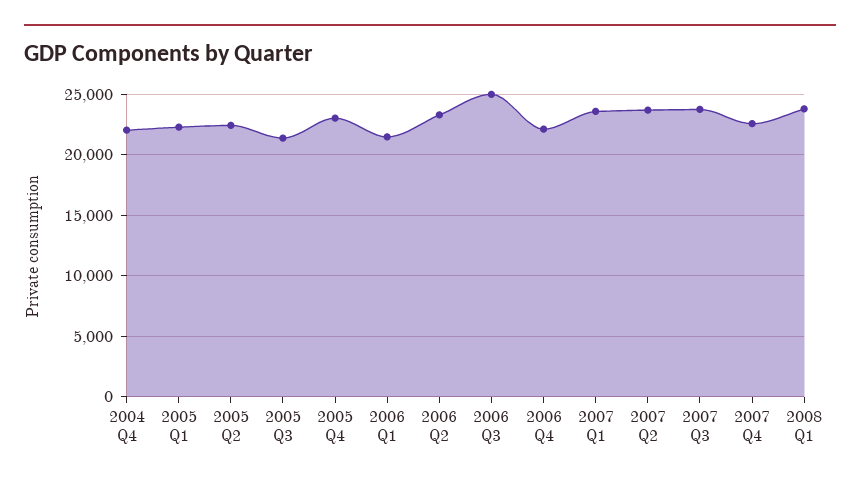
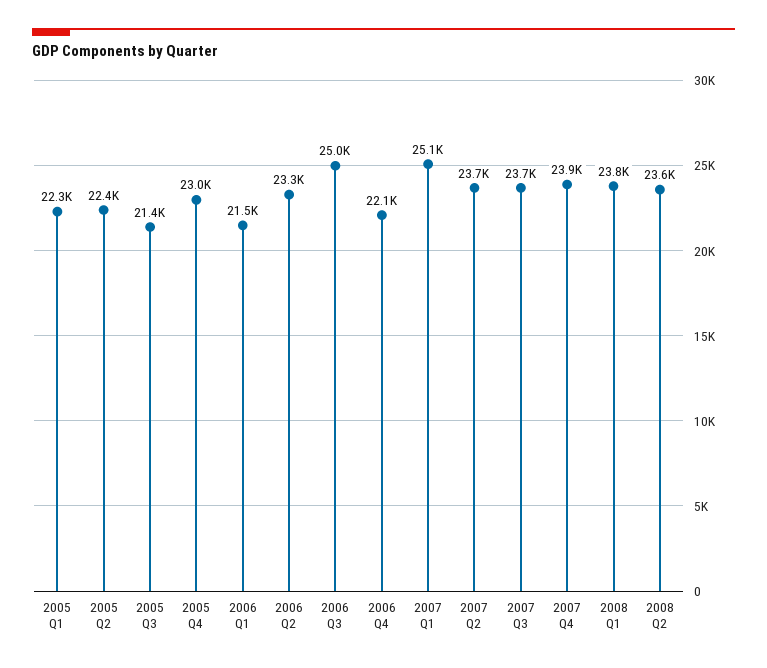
2004 Q4: 22000 -> none
2007 Q1: 23500 -> 25100
2007 Q4: 22500 -> 23900
2008 Q2: none -> 23600

